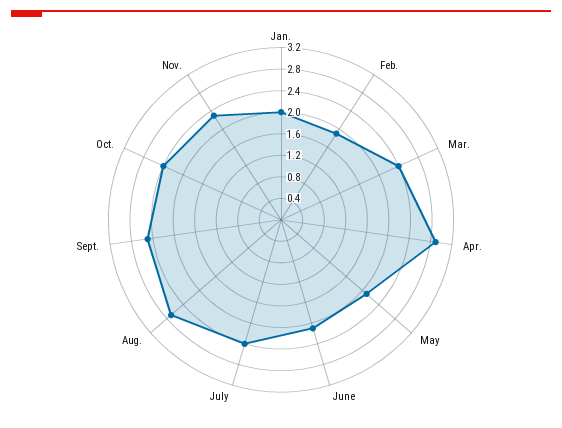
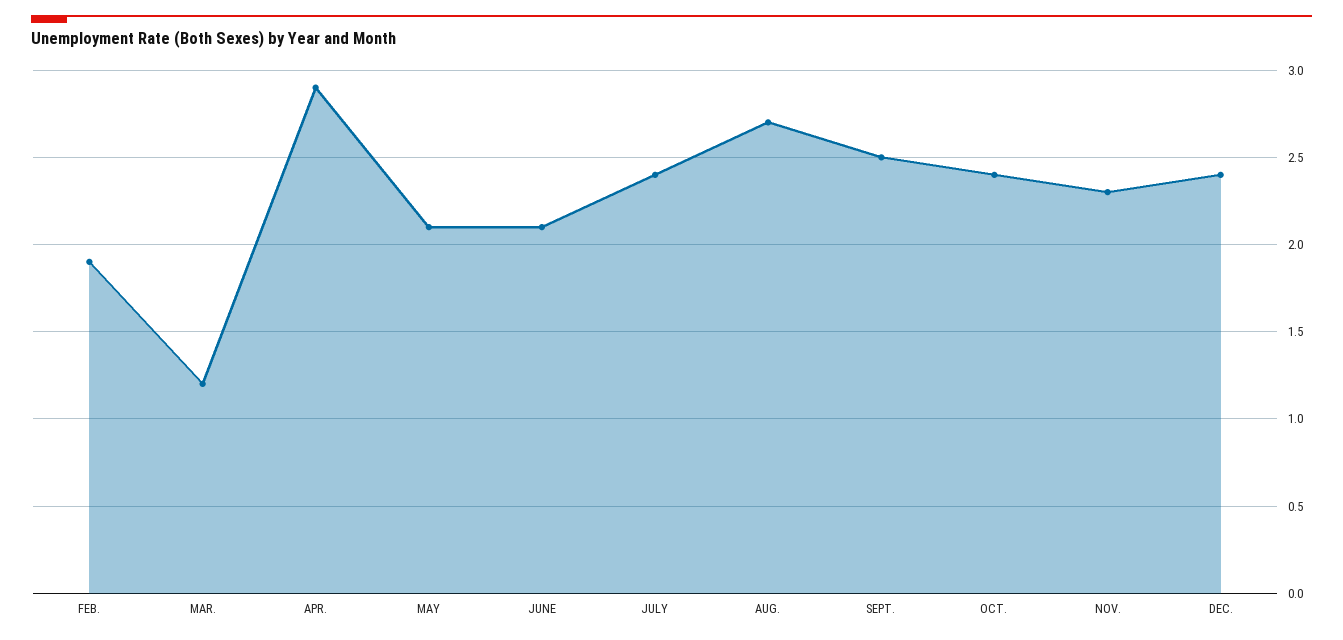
Jan.: 2 -> none
Mar.: 2.4 -> 1.2
DEC.: none -> 2.4

